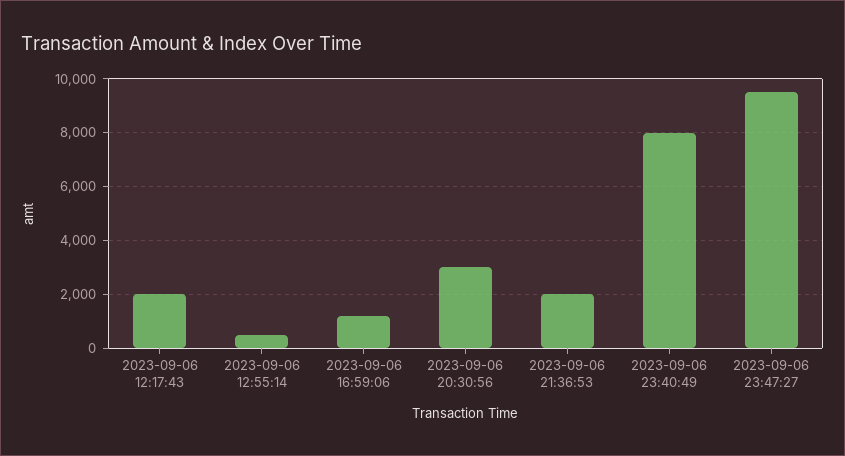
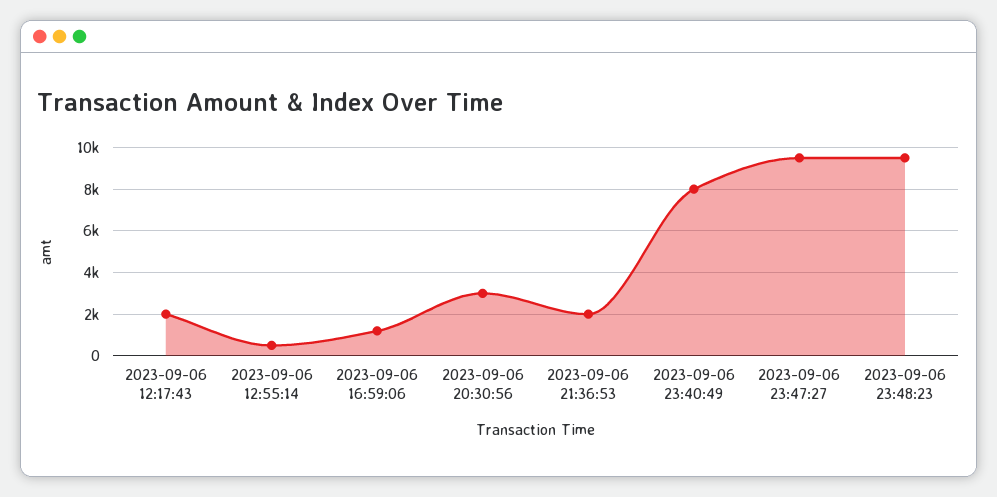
2023-09-06 23:48:23: none -> 9500

